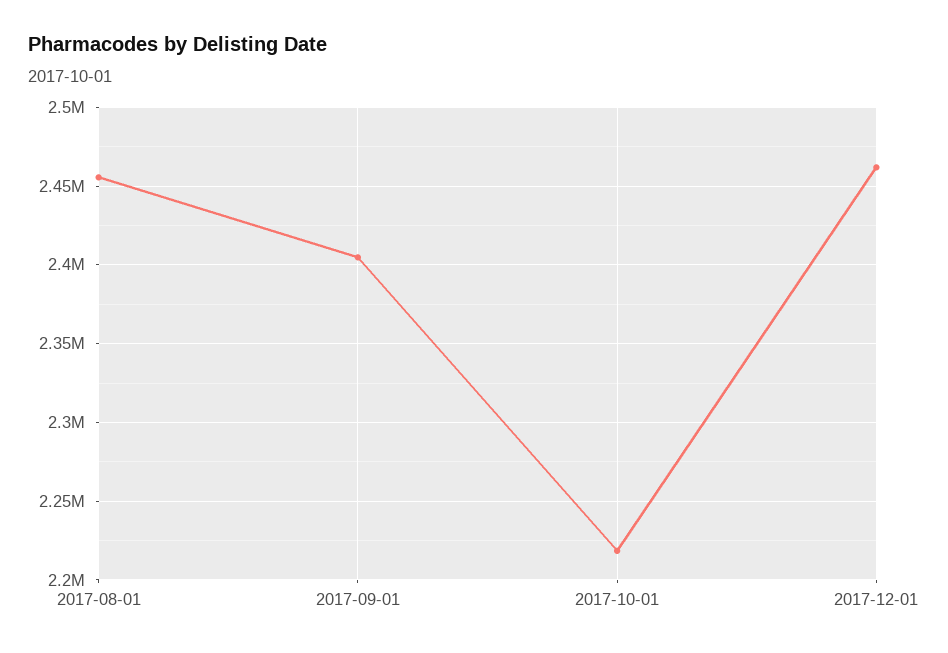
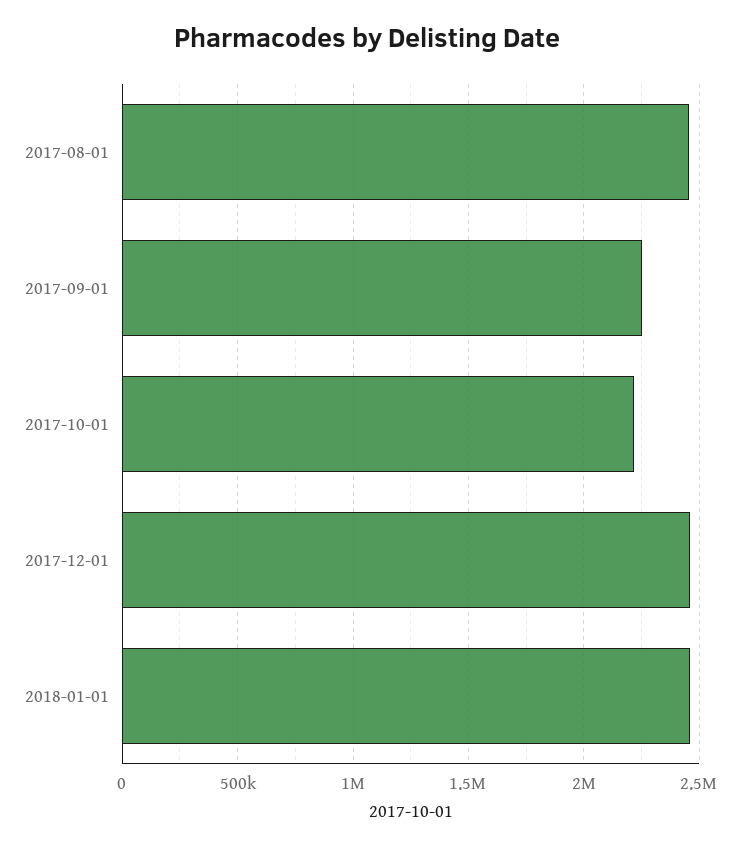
2017-09-01: 2405000 -> 2250000
2018-01-01: none -> 2450000

